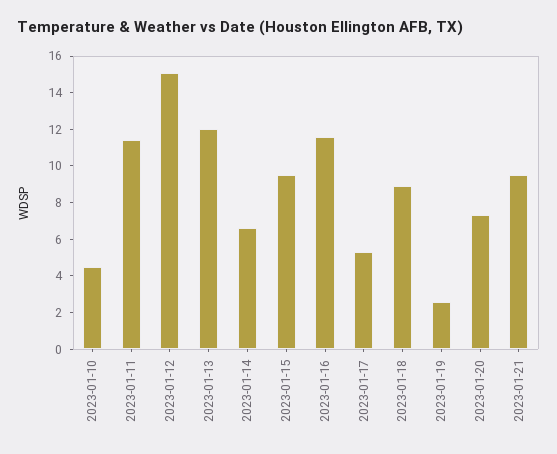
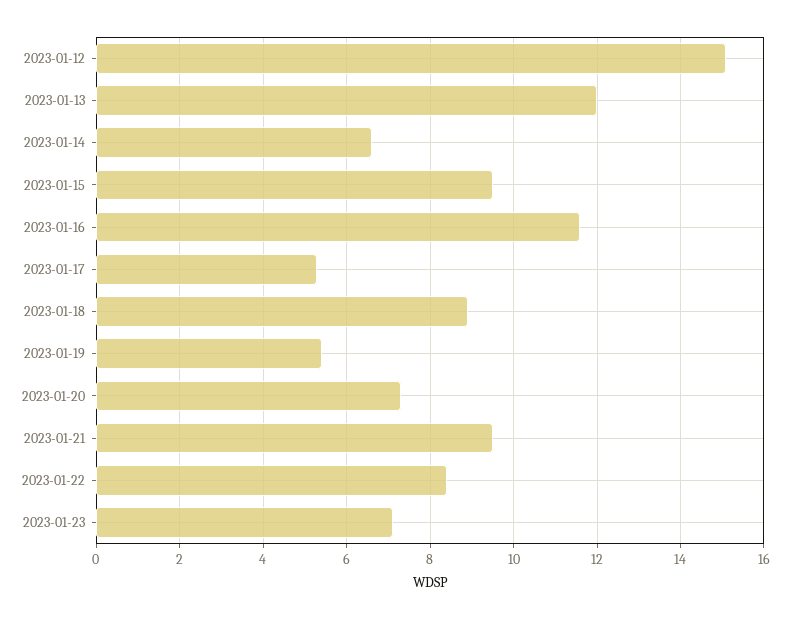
2023-01-10: 4.5 -> none
2023-01-11: 11.5 -> none
2023-01-19: 2.5 -> 5.5
2023-01-22: none -> 8.5
2023-01-23: none -> 7

